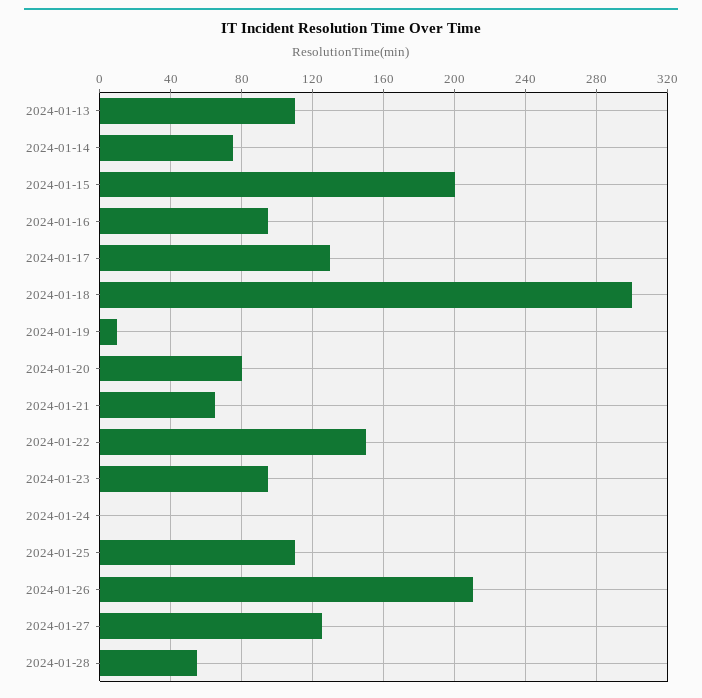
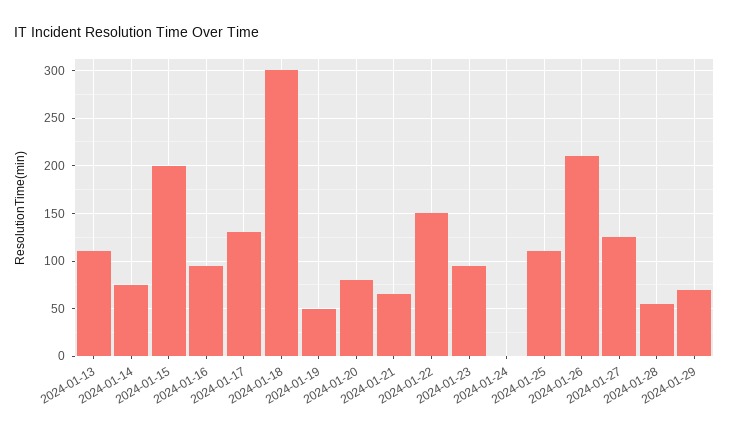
2024-01-19: 10 -> 50
2024-01-29: none -> 70

